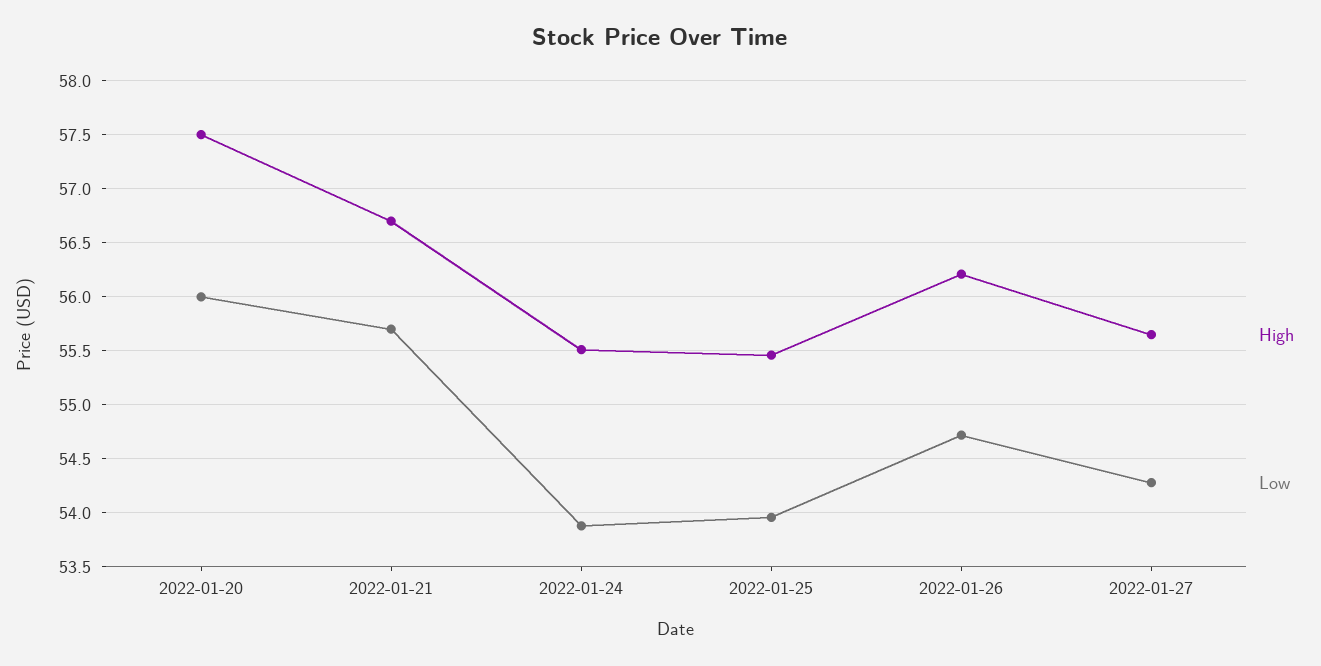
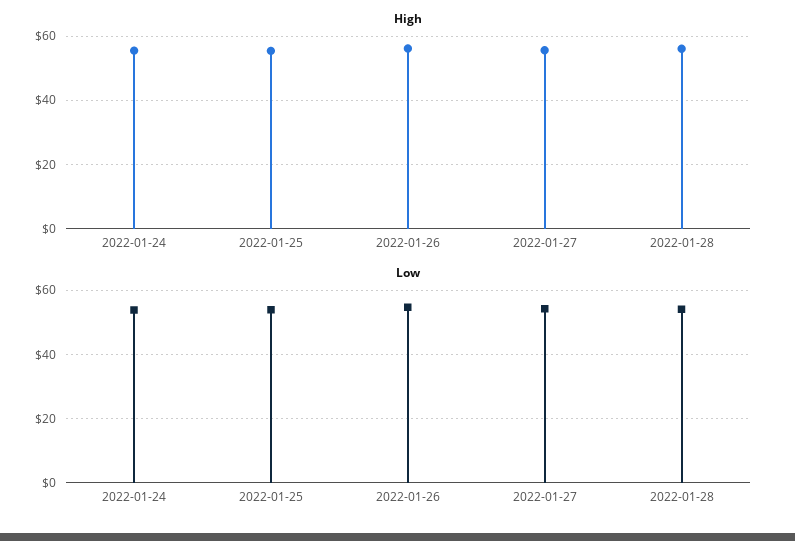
High, 2022-01-20: 57.5 -> none
Low, 2022-01-20: 56 -> none
High, 2022-01-21: 56.7 -> none
Low, 2022-01-21: 55.7 -> none
High, 2022-01-28: none -> 56
Low, 2022-01-28: none -> 54

